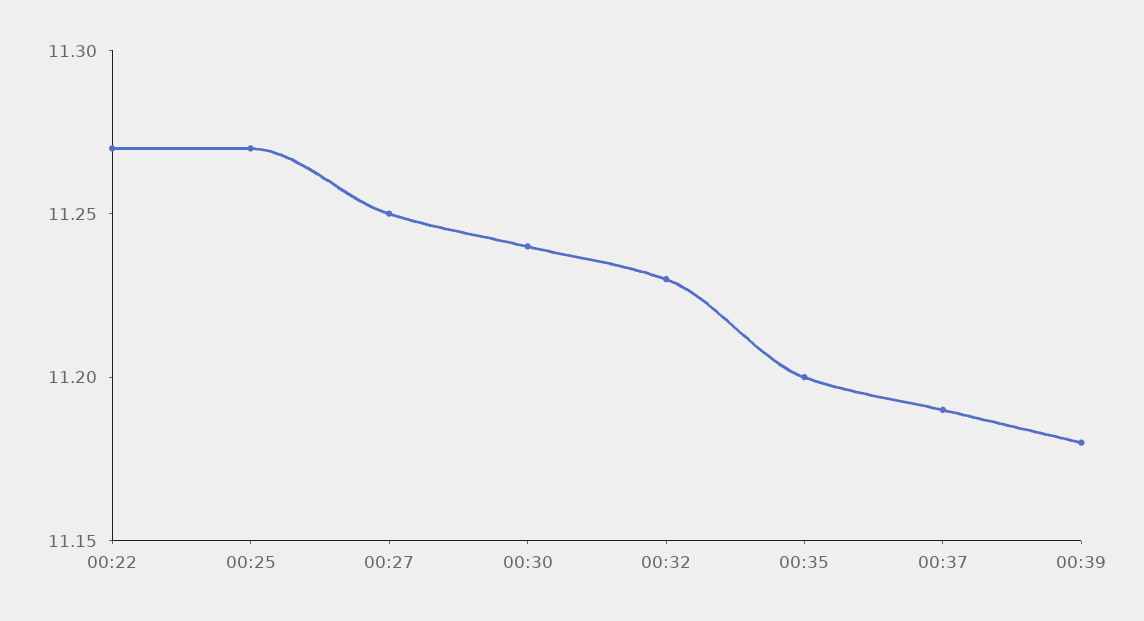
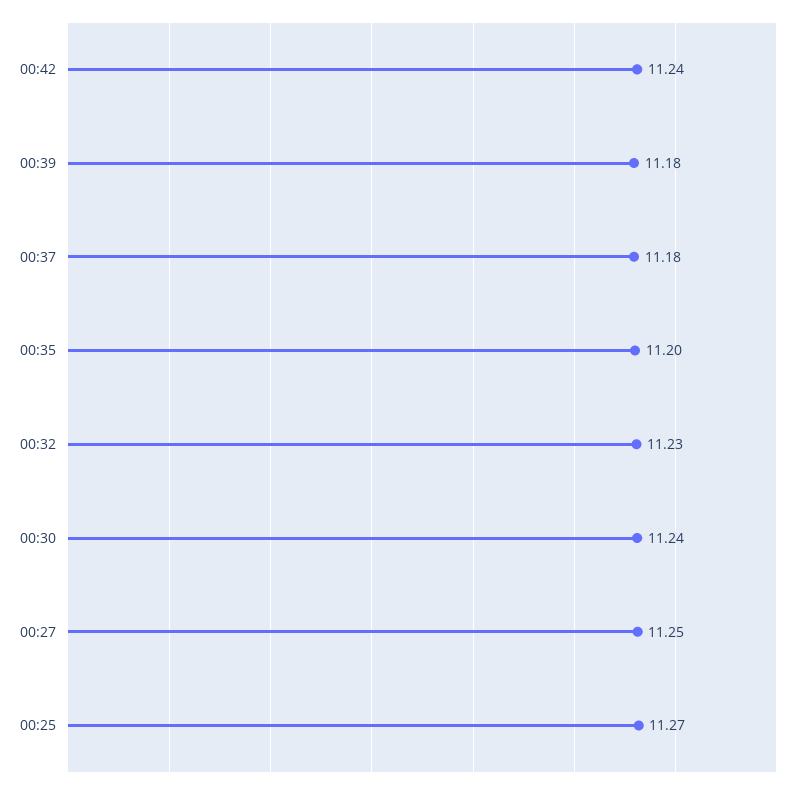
00:22: 11.27 -> none
00:37: 11.19 -> 11.18
00:42: none -> 11.24

